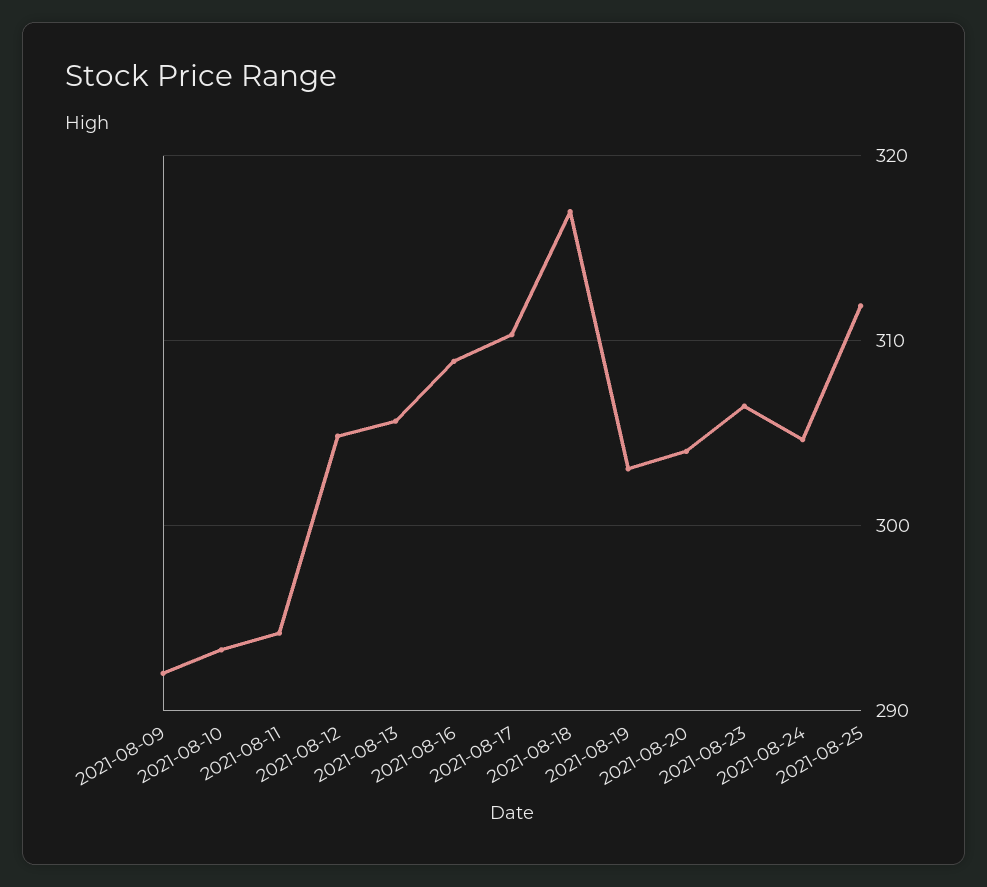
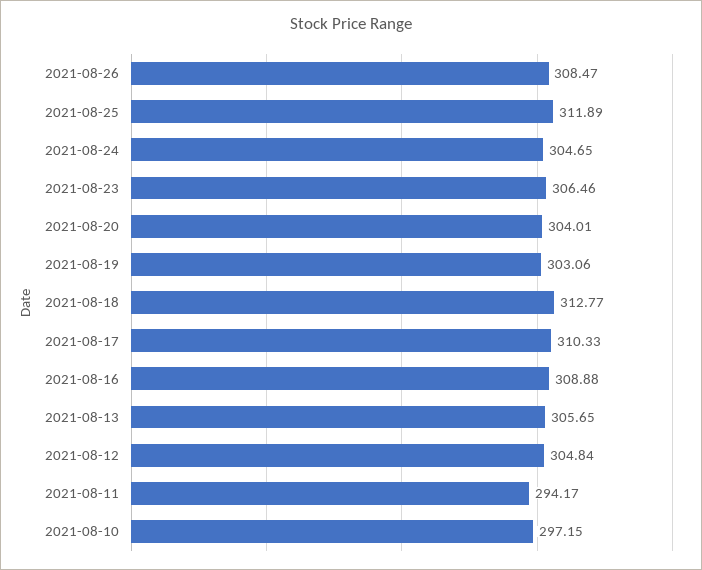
2021-08-09: 292 -> none
2021-08-10: 293 -> 297.15
2021-08-18: 317 -> 312.77
2021-08-26: none -> 308.47

